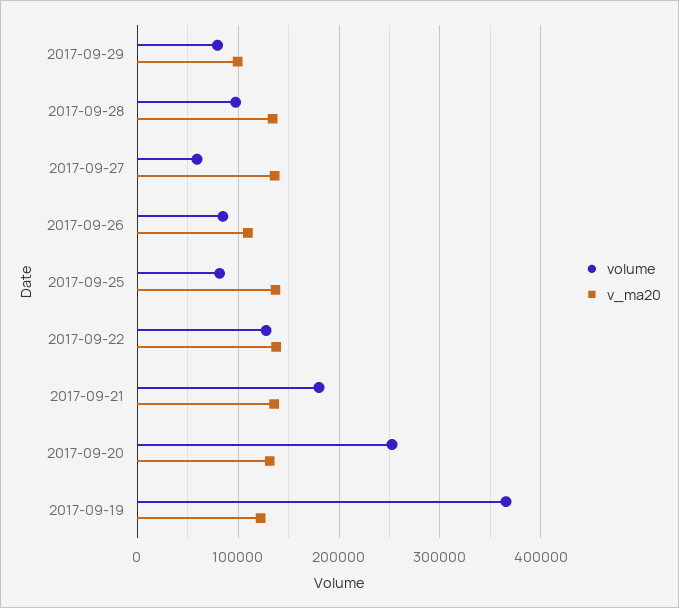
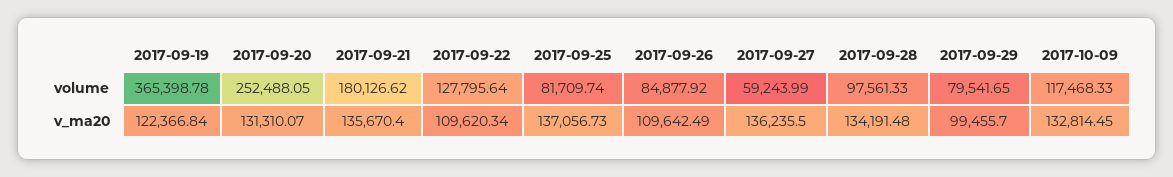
v_ma20, 2017-09-22: 140000 -> 109620.34
volume, 2017-10-09: none -> 117468.33
v_ma20, 2017-10-09: none -> 132814.45

